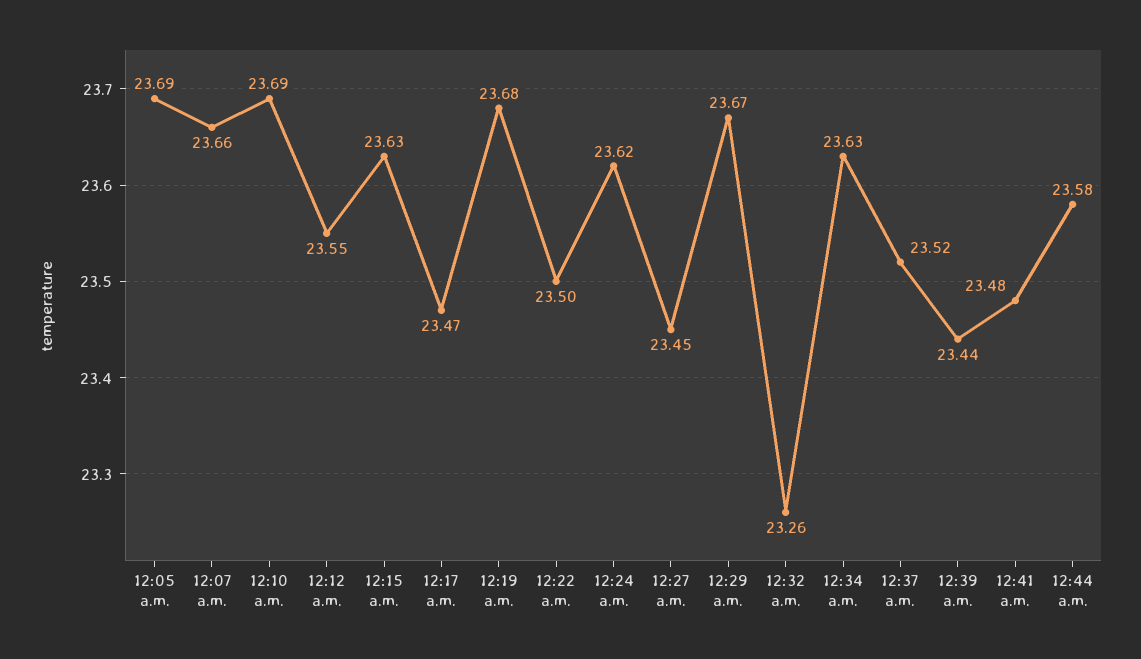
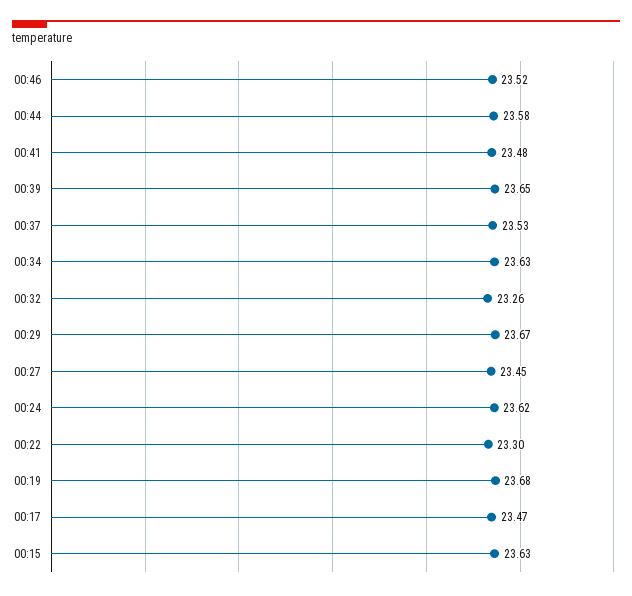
12:05 a.m.: 23.69 -> none
12:07 a.m.: 23.66 -> none
12:10 a.m.: 23.69 -> none
12:12 a.m.: 23.55 -> none
12:22 a.m.: 23.5 -> 23.3
12:37 a.m.: 23.52 -> 23.53
12:39 a.m.: 23.44 -> 23.65
00:46: none -> 23.52

